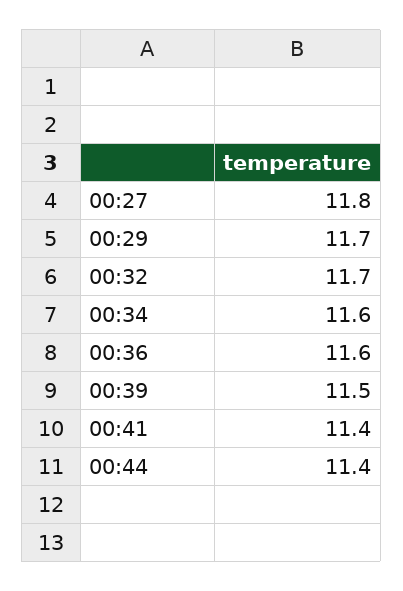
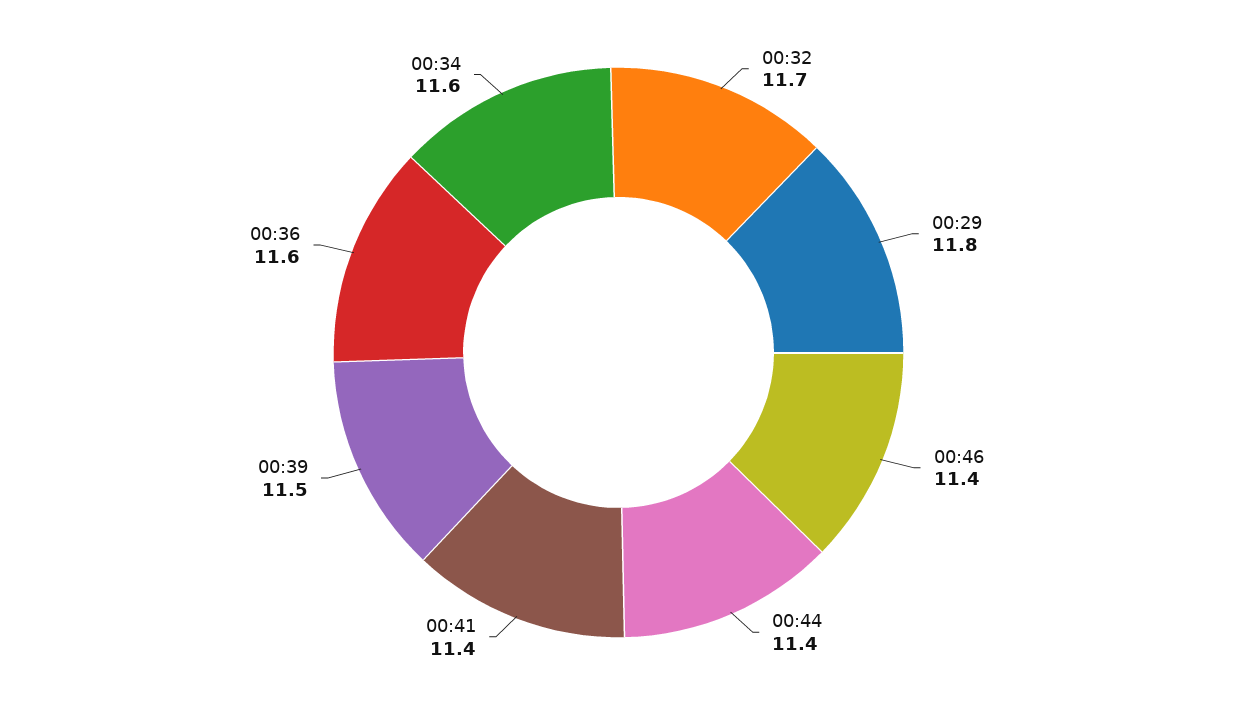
00:27: 11.8 -> none
00:29: 11.7 -> 11.8
00:46: none -> 11.4

